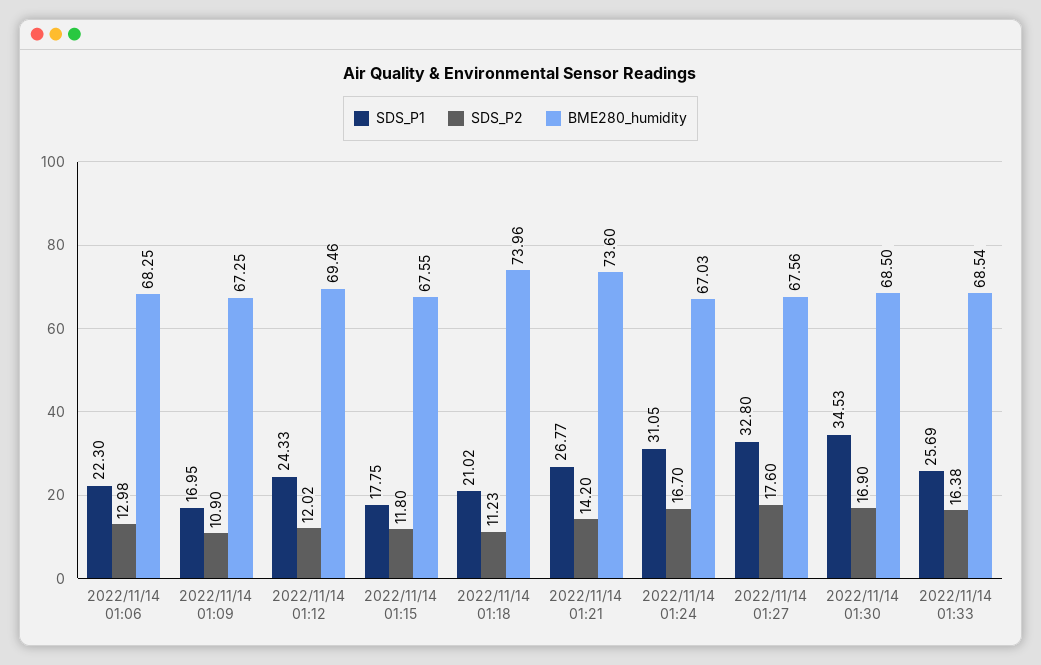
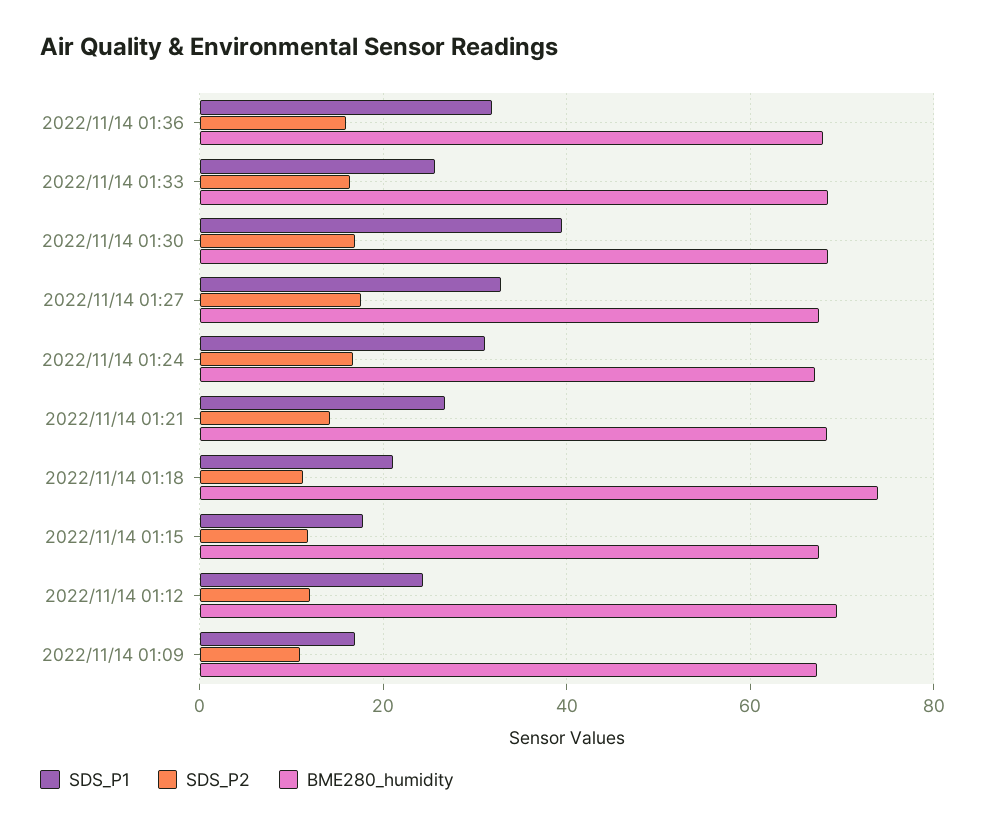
SDS_P1, 2022/11/14 01:06: 22.3 -> none
SDS_P2, 2022/11/14 01:06: 12.98 -> none
BME280_humidity, 2022/11/14 01:06: 68.25 -> none
BME280_humidity, 2022/11/14 01:21: 73.6 -> 68
SDS_P1, 2022/11/14 01:30: 34.53 -> 40
SDS_P1, 2022/11/14 01:36: none -> 32
SDS_P2, 2022/11/14 01:36: none -> 16
BME280_humidity, 2022/11/14 01:36: none -> 68

